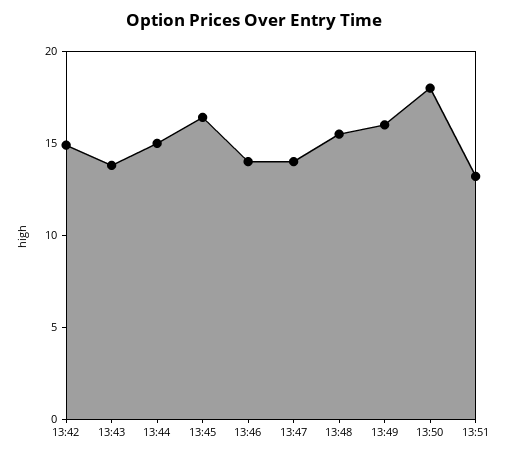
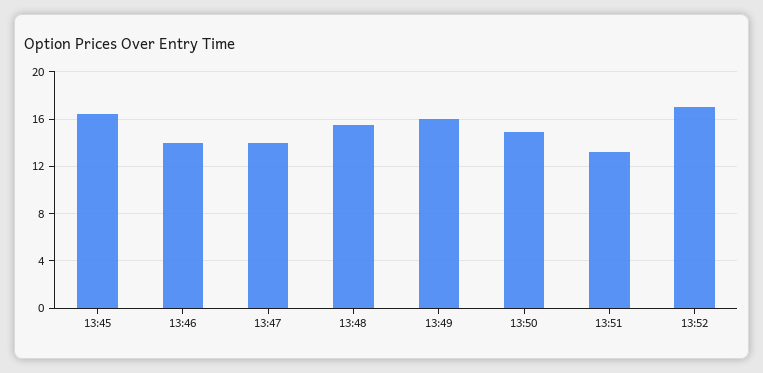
13:42: 15 -> none
13:43: 14 -> none
13:44: 15 -> none
13:50: 18 -> 15
13:52: none -> 17

